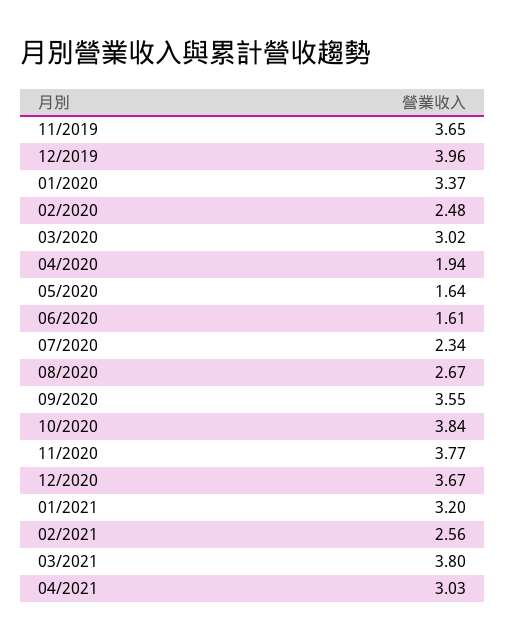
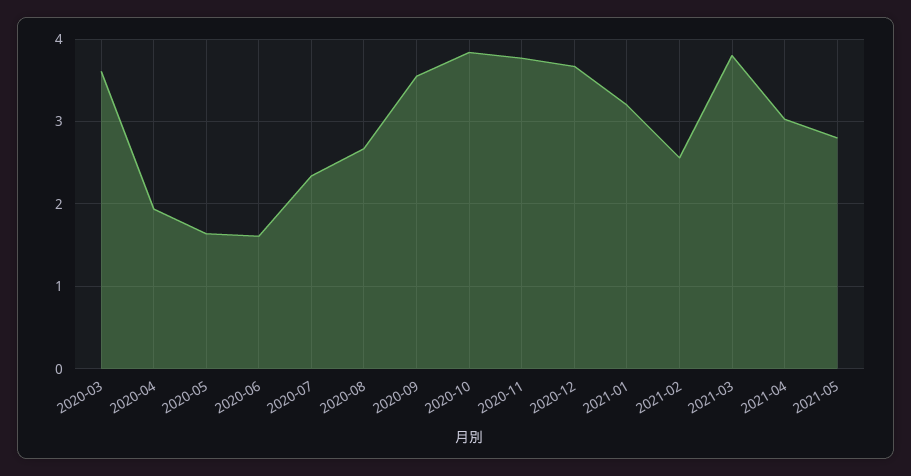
11/2019: 3.65 -> none
12/2019: 3.96 -> none
01/2020: 3.37 -> none
02/2020: 2.48 -> none
03/2020: 3.02 -> 3.6
2021-05: none -> 2.8

